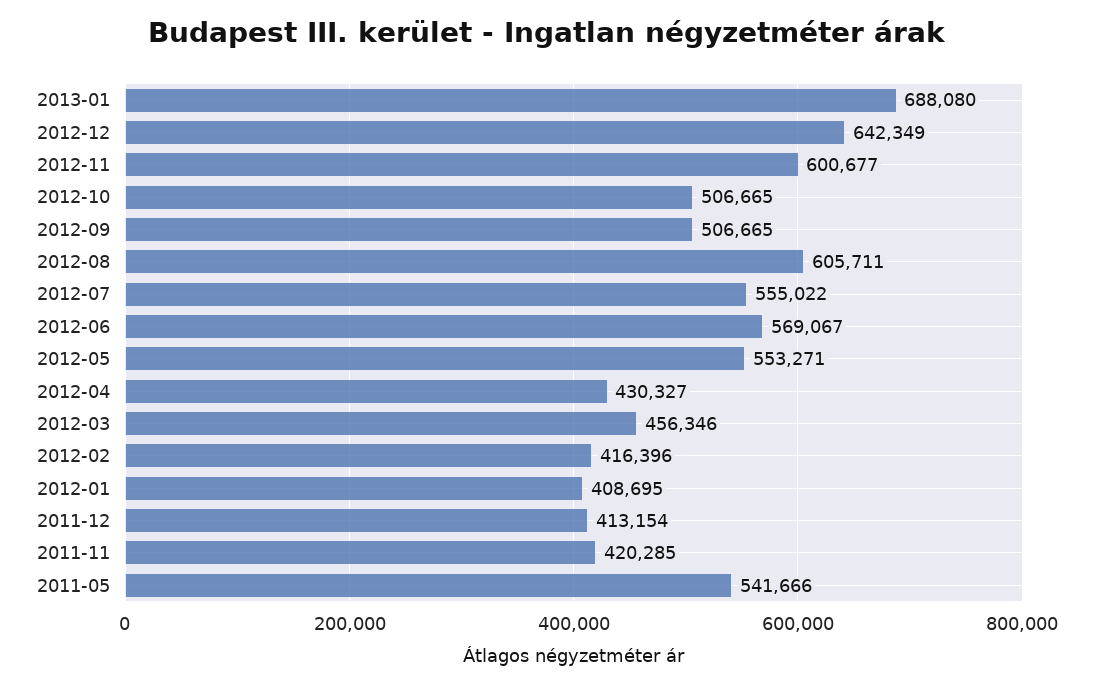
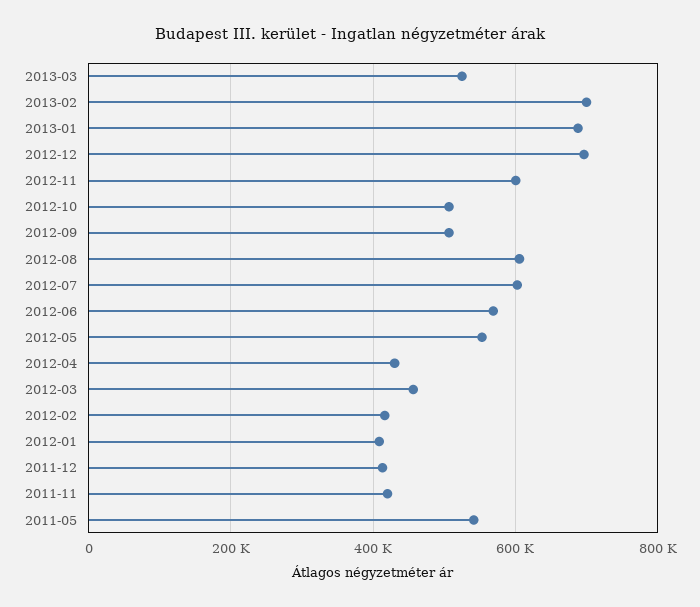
2012-12: 642349 -> 700000
2012-07: 555022 -> 600000
2013-03: none -> 520000
2013-02: none -> 700000

